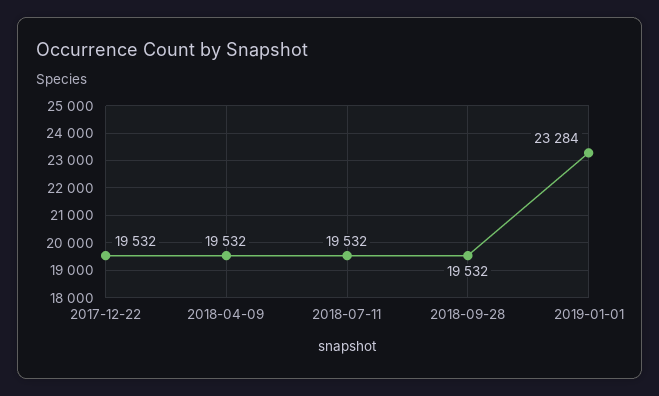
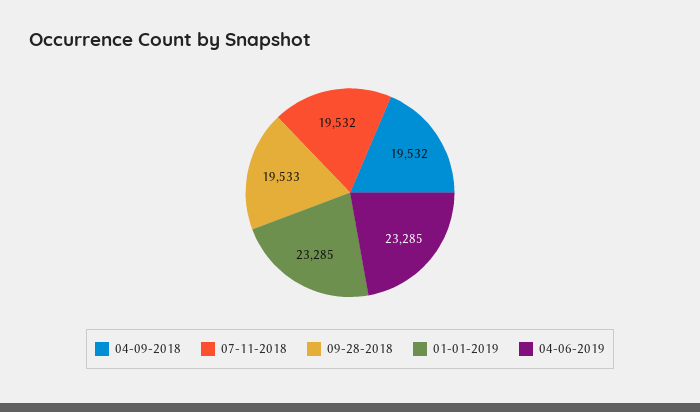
2017-12-22: 19532 -> none
2018-09-28: 19532 -> 19533
2019-01-01: 23284 -> 23285
04-06-2019: none -> 23285

